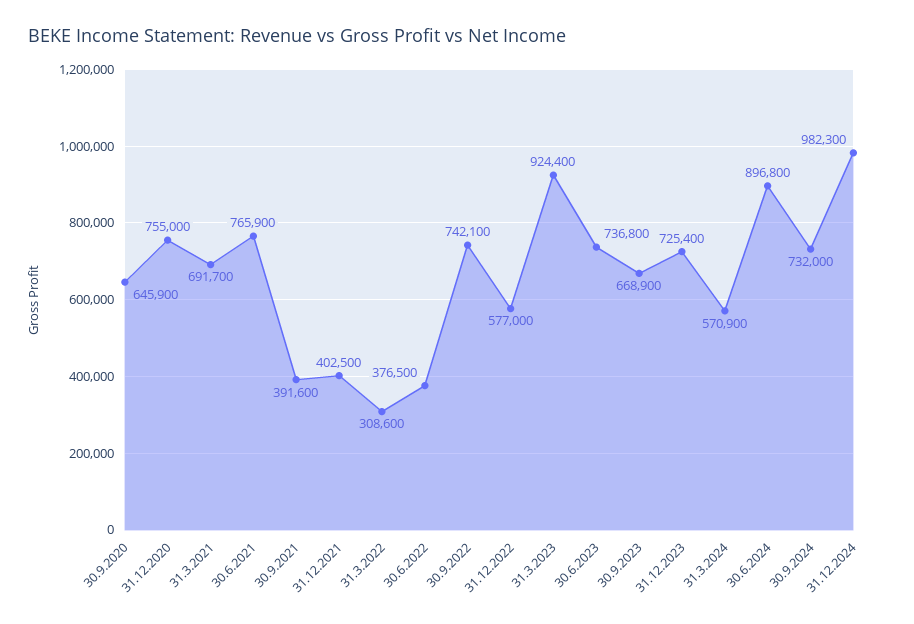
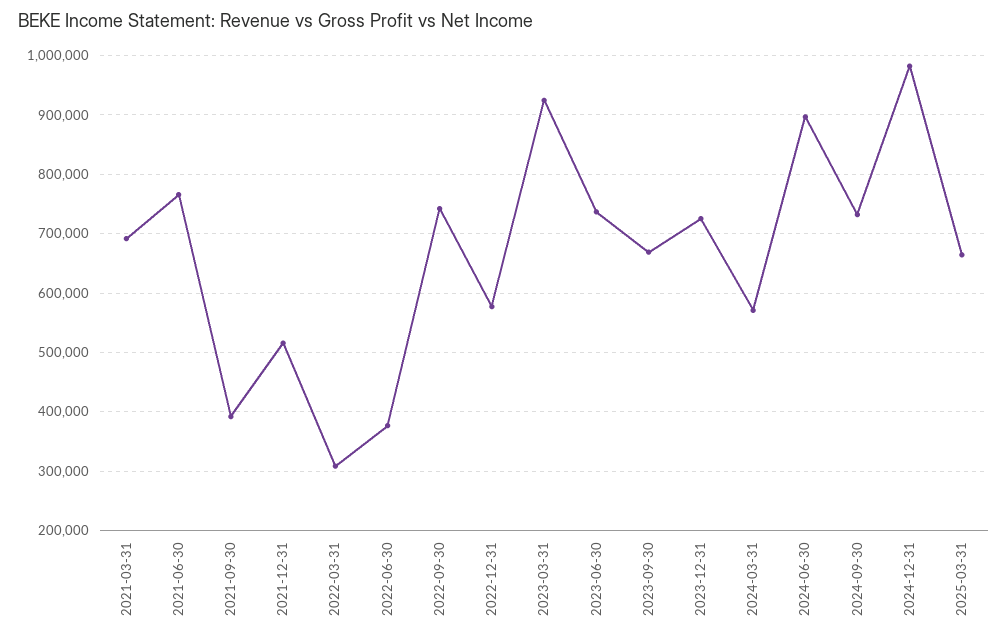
30.9.2020: 645900 -> none
31.12.2020: 755000 -> none
31.12.2021: 402500 -> 520000
2025-03-31: none -> 660000

